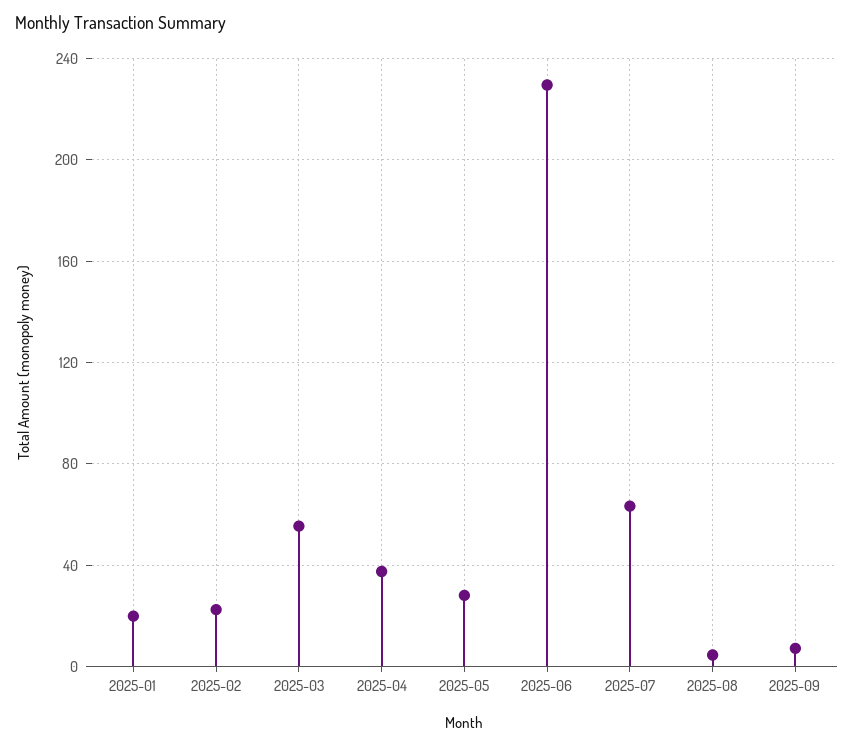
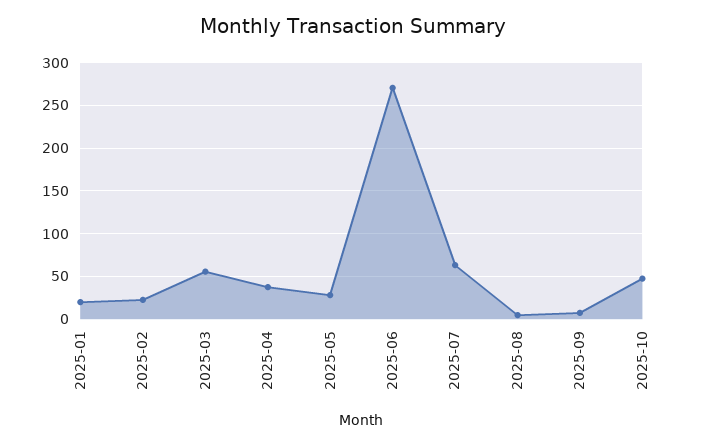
2025-06: 230 -> 270
2025-10: none -> 50

